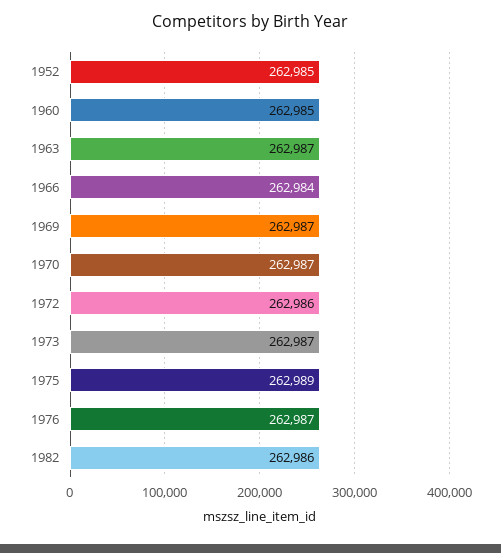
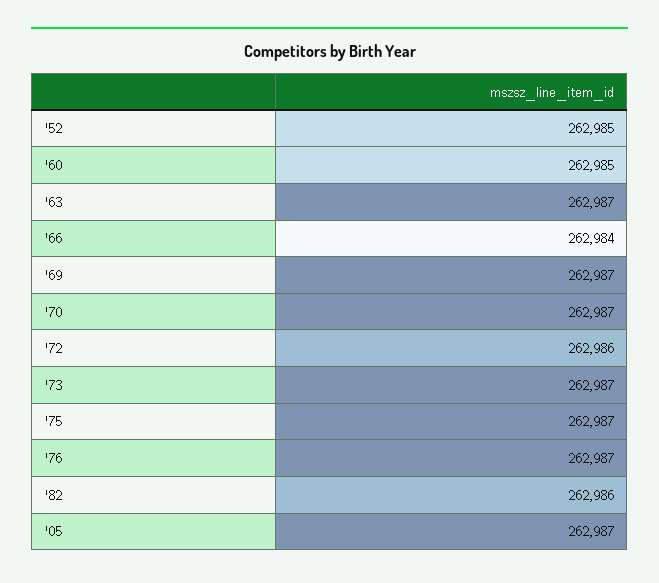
1975: 262989 -> 262987
'05: none -> 262987

